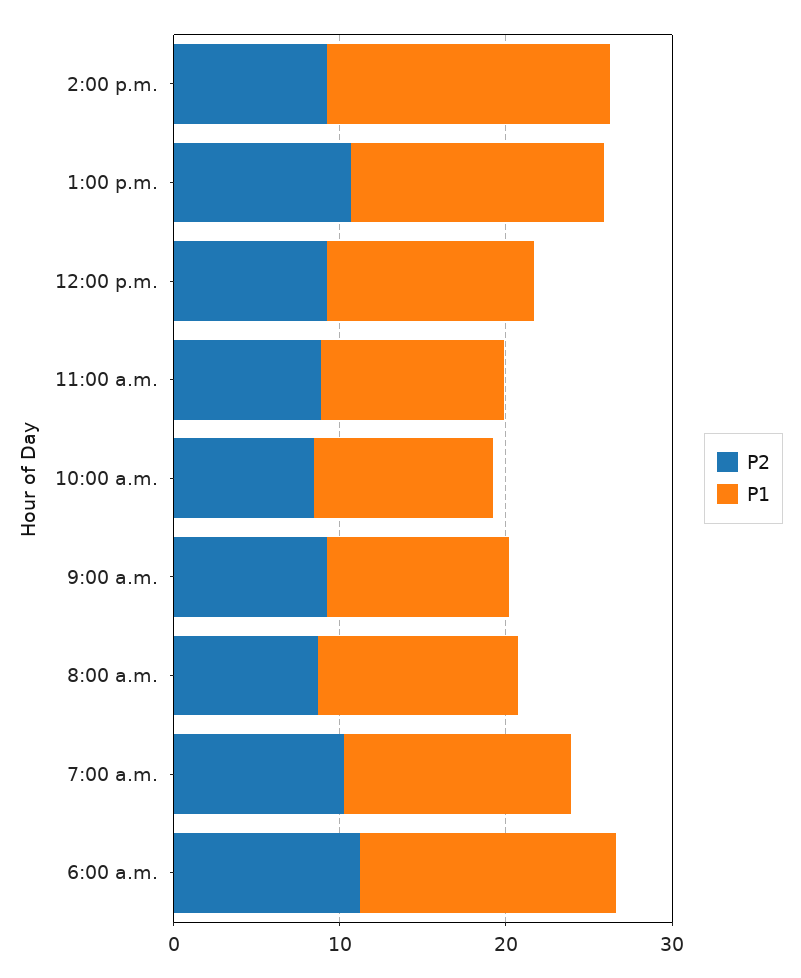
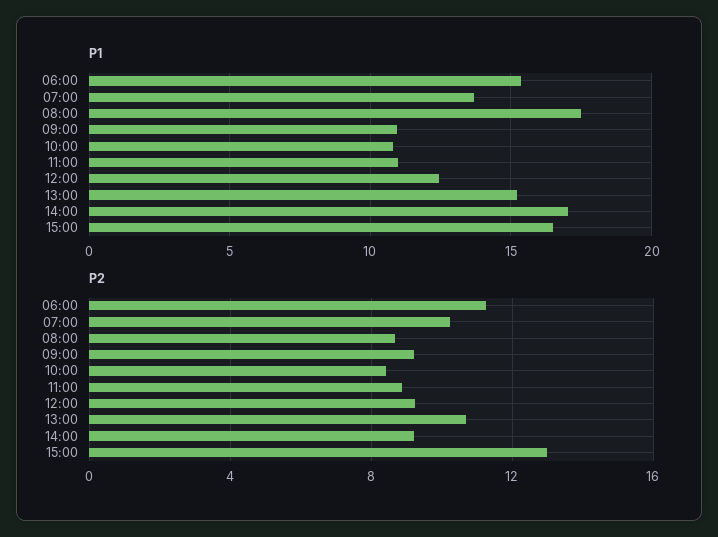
P1, 8:00 a.m.: 12 -> 17.5
P1, 15:00: none -> 16.5
P2, 15:00: none -> 13

